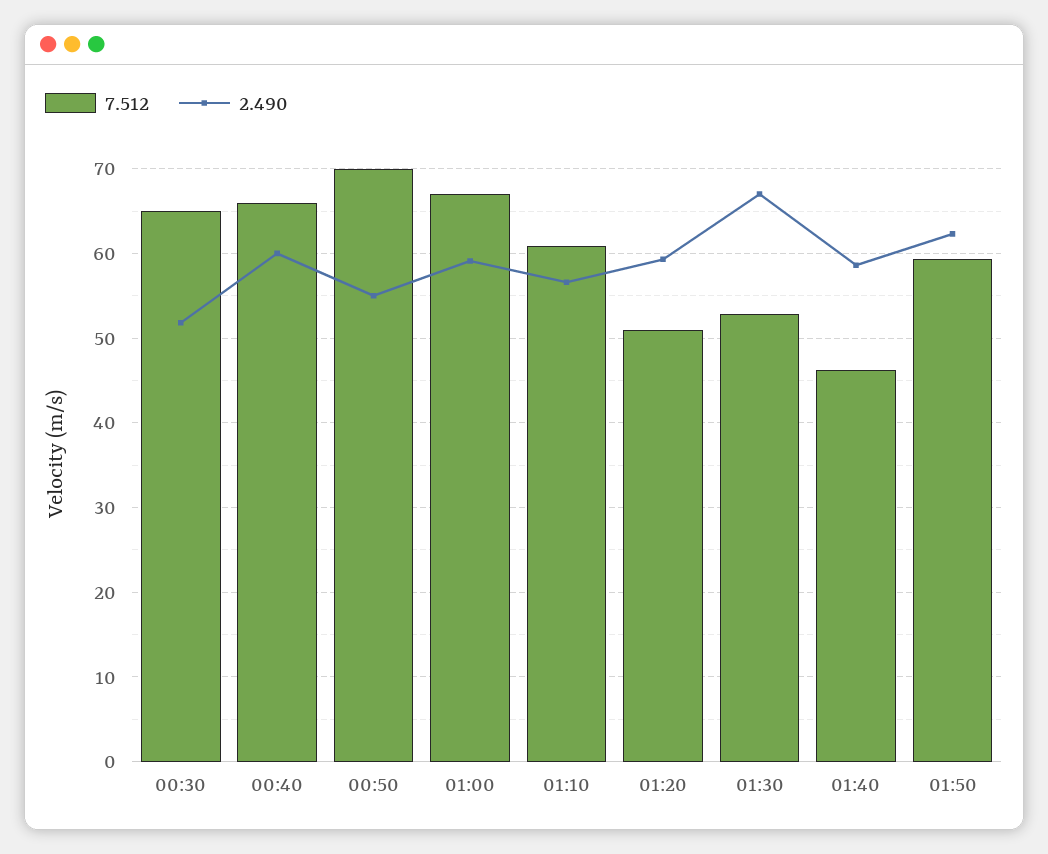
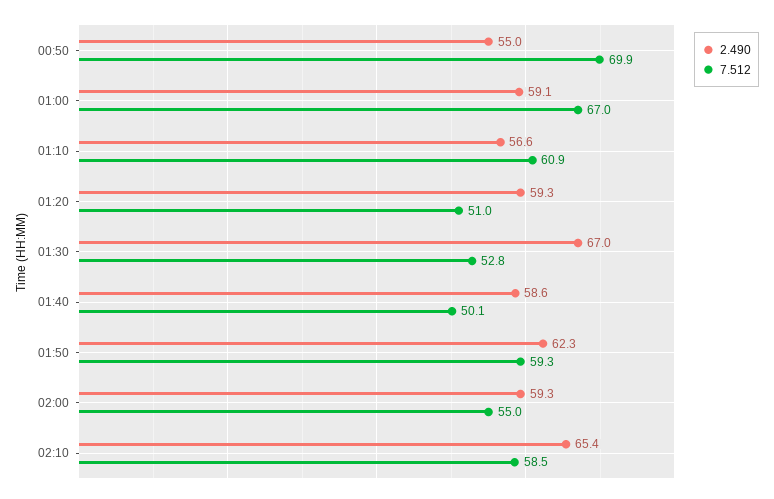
7.512, 00:30: 65 -> none
2.490, 00:30: 52 -> none
7.512, 00:40: 66 -> none
2.490, 00:40: 60 -> none
7.512, 01:40: 46 -> 50.1
2.490, 02:00: none -> 59.3
7.512, 02:00: none -> 55
2.490, 02:10: none -> 65.4
7.512, 02:10: none -> 58.5

